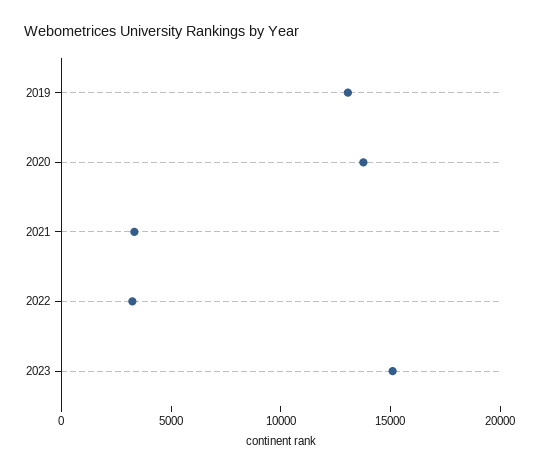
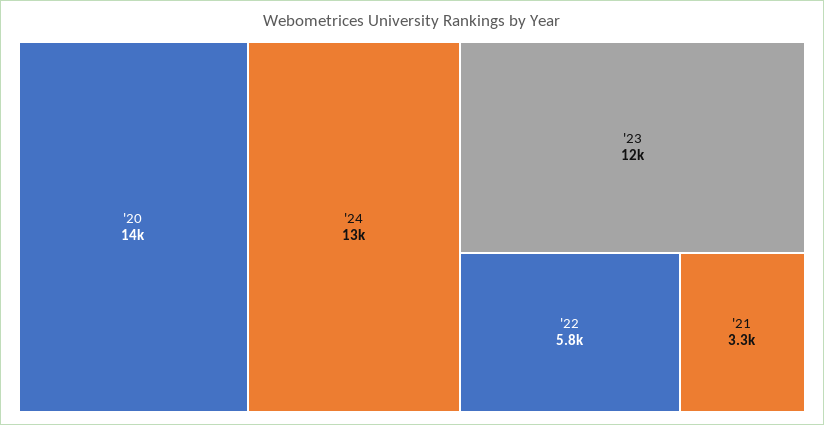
2019: 13000 -> none
2022: 3000 -> 5800
2023: 15000 -> 12000
'24: none -> 13000

